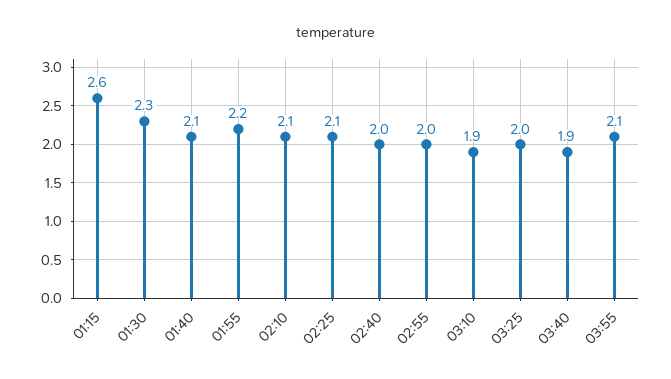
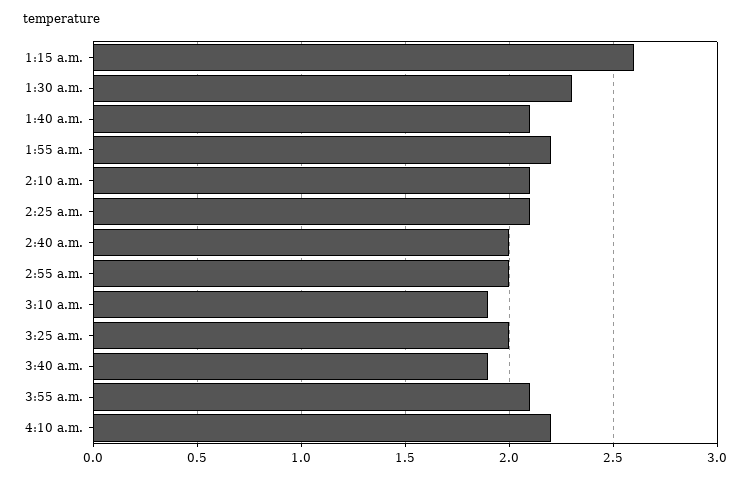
4:10 a.m.: none -> 2.2

